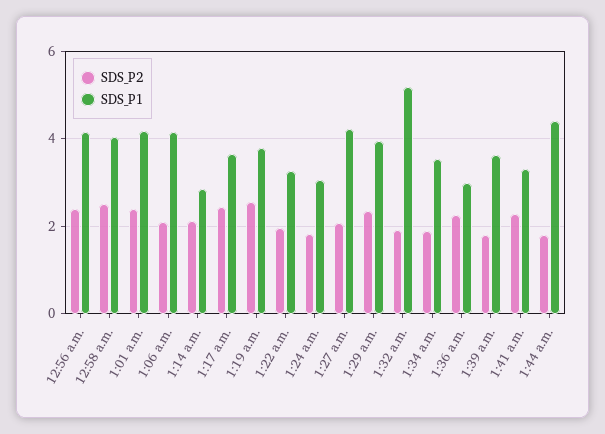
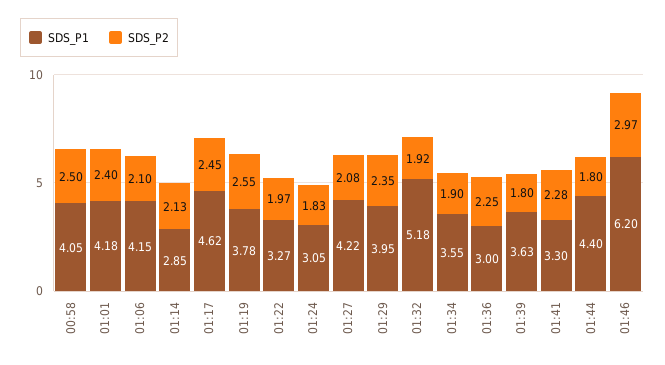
SDS_P2, 12:56 a.m.: 2.4 -> none
SDS_P1, 12:56 a.m.: 4.2 -> none
SDS_P1, 1:17 a.m.: 3.6 -> 4.62
SDS_P1, 01:46: none -> 6.2
SDS_P2, 01:46: none -> 2.97

